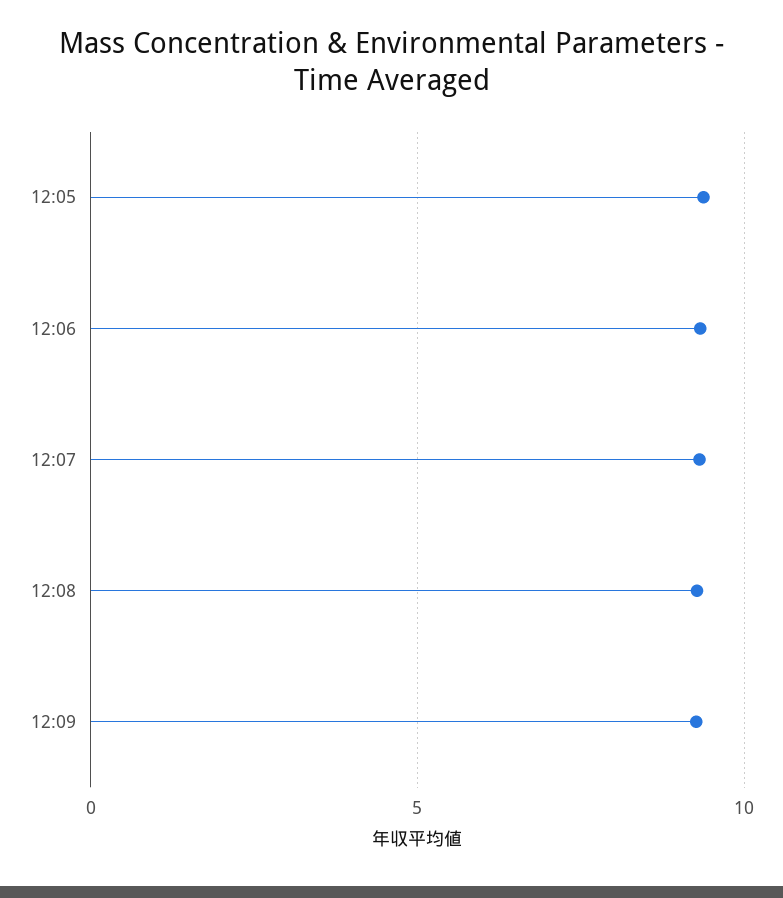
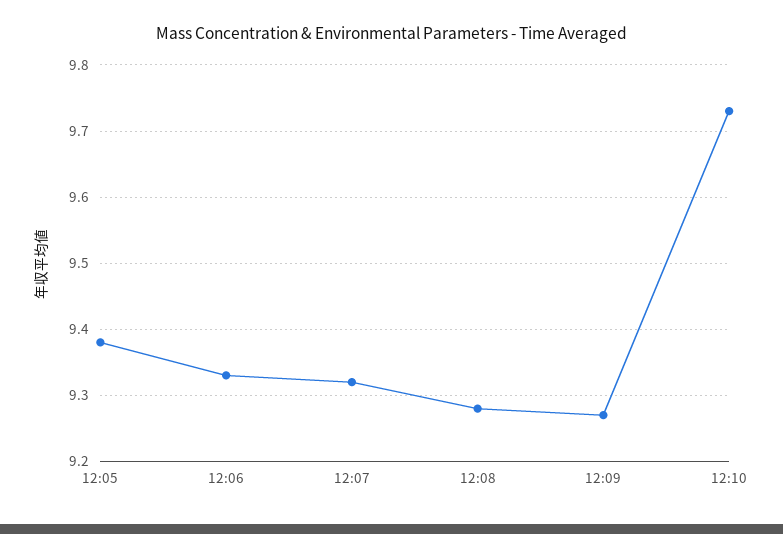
12:10: none -> 9.73

